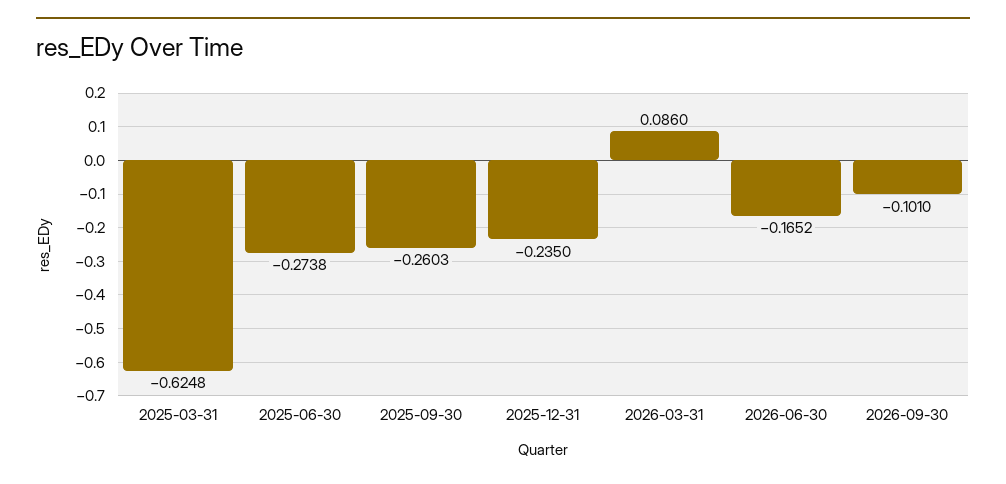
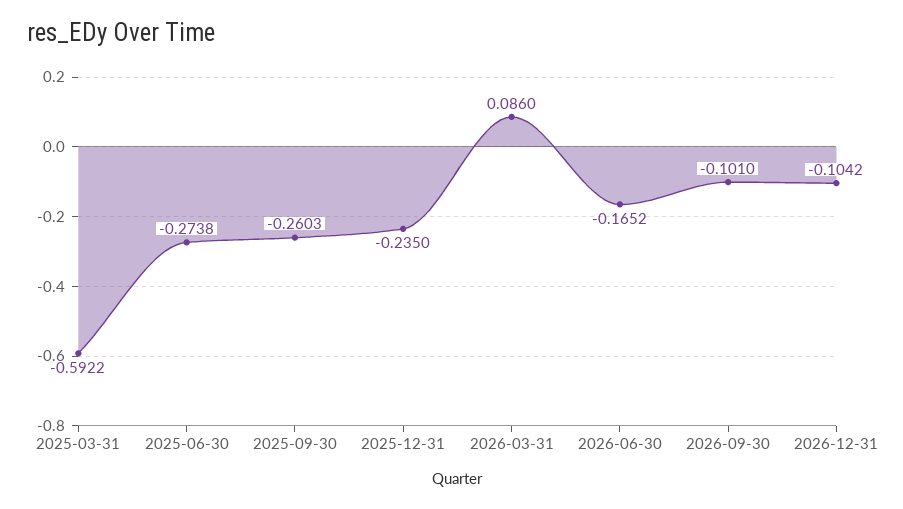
2025-03-31: -0.6248 -> -0.5922
2026-12-31: none -> -0.1042

